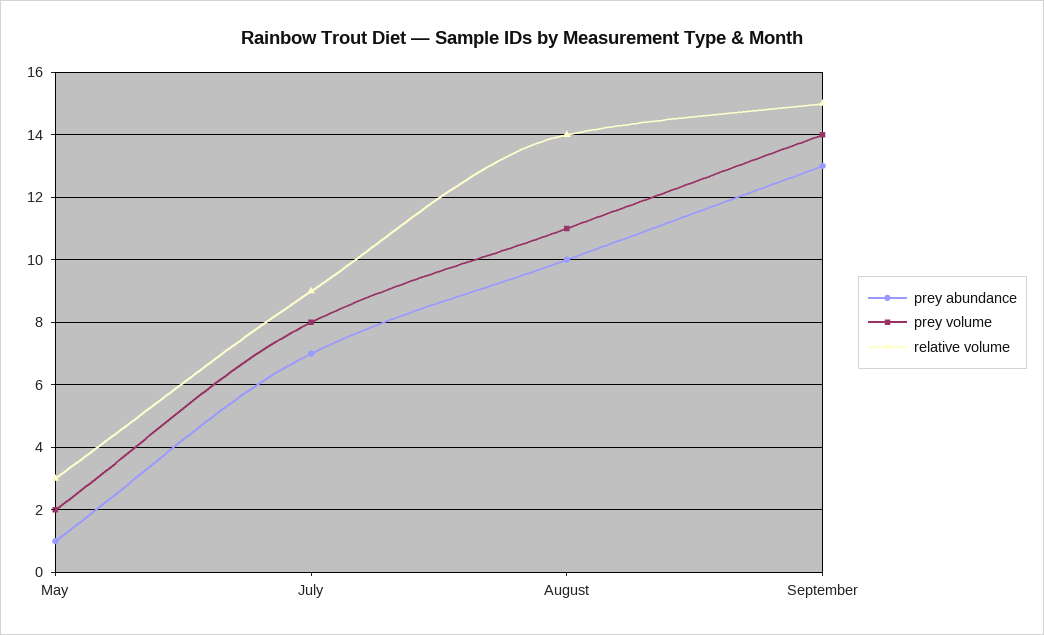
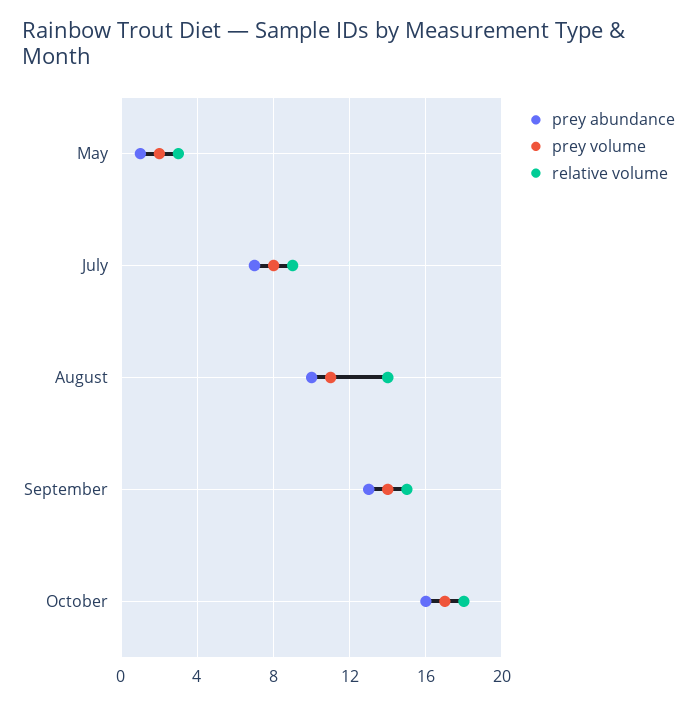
prey abundance, October: none -> 16
prey volume, October: none -> 17
relative volume, October: none -> 18

